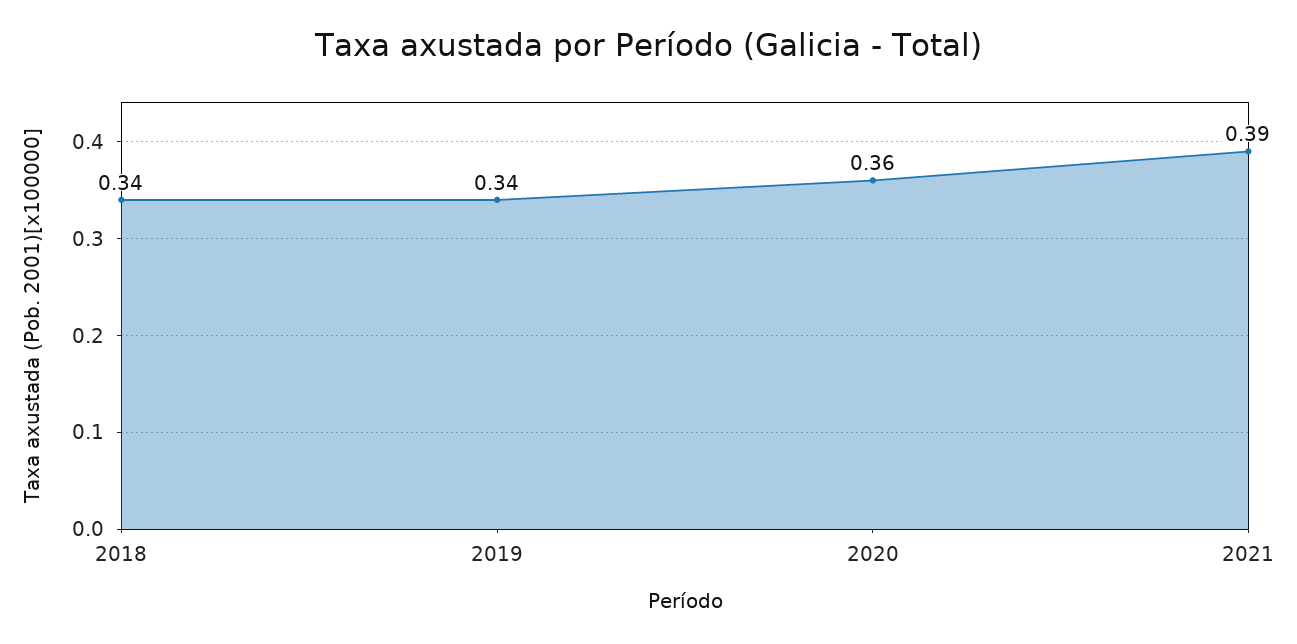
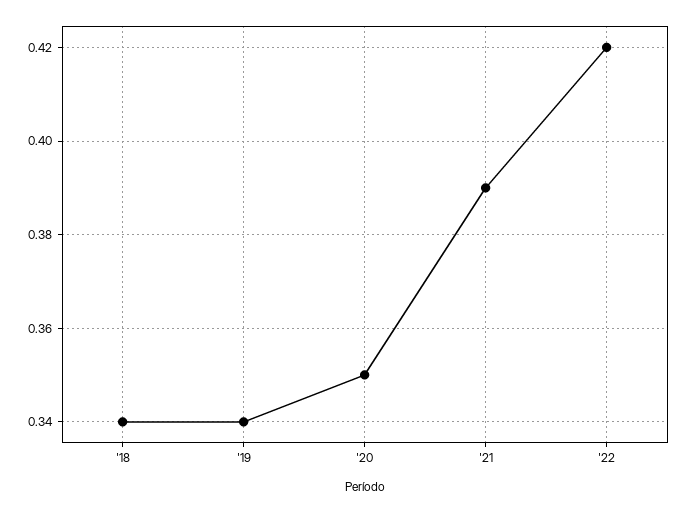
2020: 0.36 -> 0.35
'22: none -> 0.42

